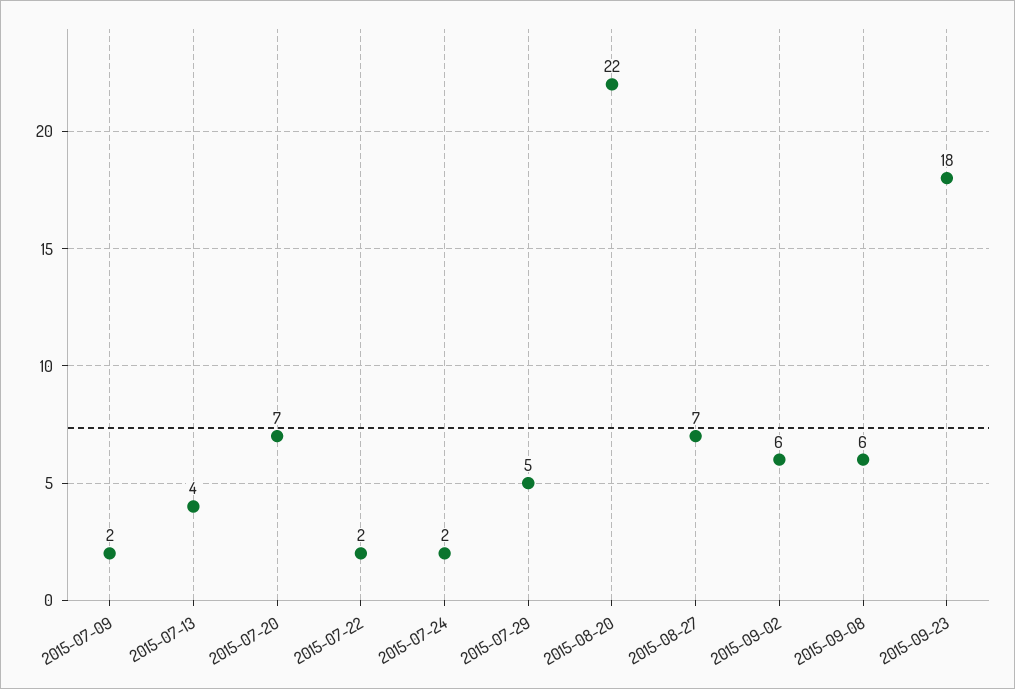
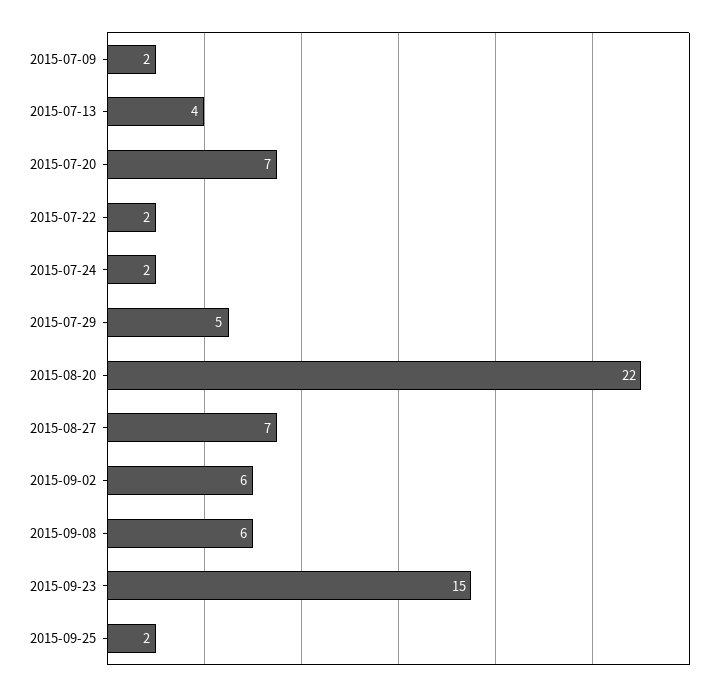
2015-09-23: 18 -> 15
2015-09-25: none -> 2

